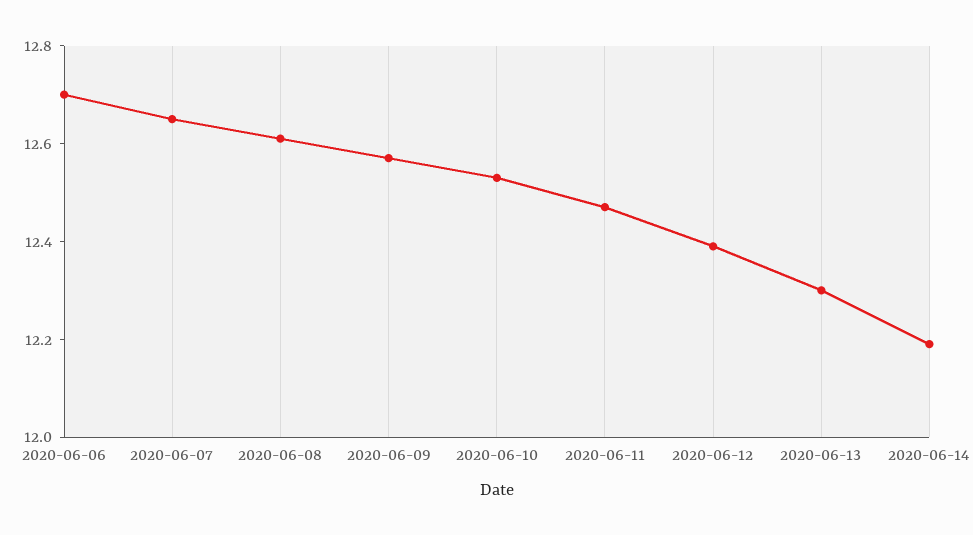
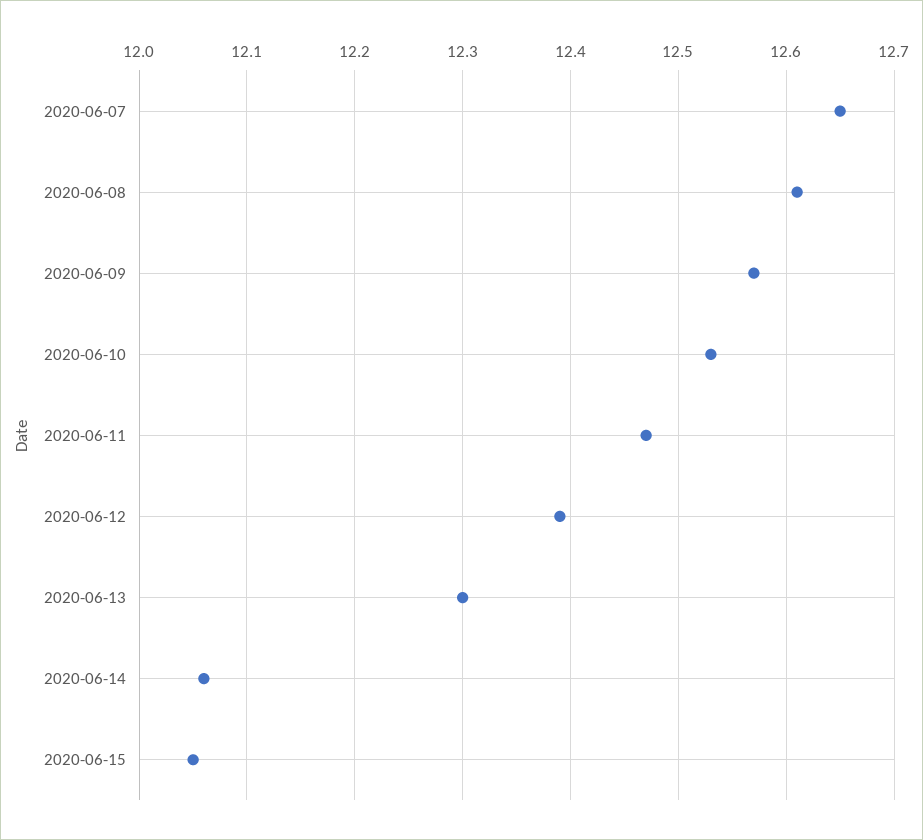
2020-06-06: 12.7 -> none
2020-06-14: 12.2 -> 12.06
2020-06-15: none -> 12.05

